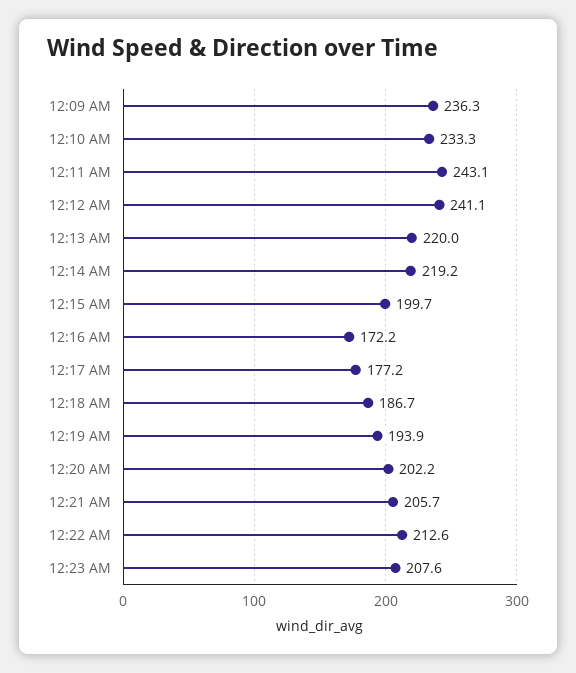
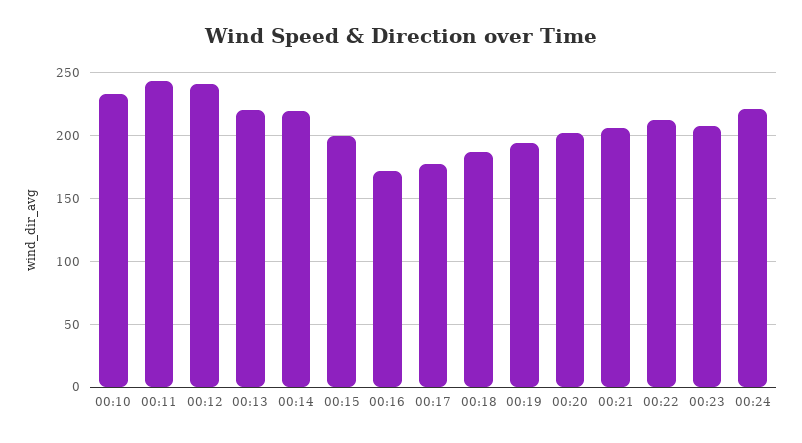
12:09 AM: 236.3 -> none
00:24: none -> 220

